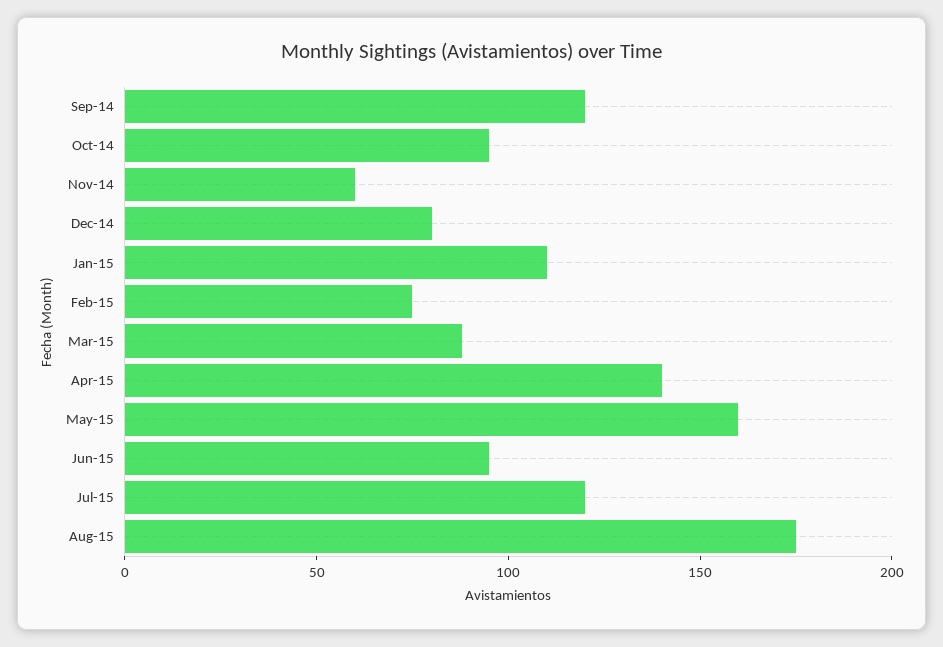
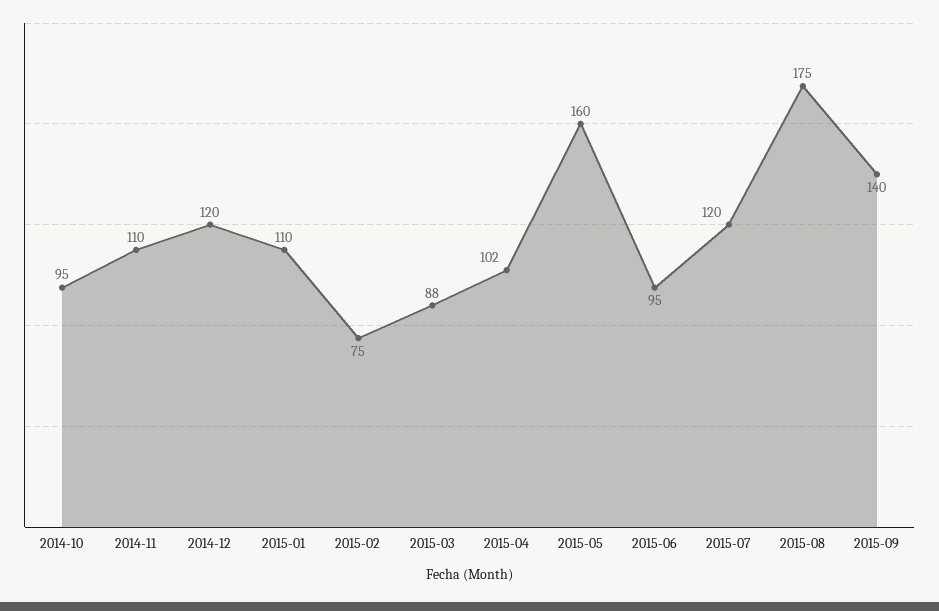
Sep-14: 120 -> none
Nov-14: 60 -> 110
Dec-14: 80 -> 120
Apr-15: 140 -> 102
2015-09: none -> 140

